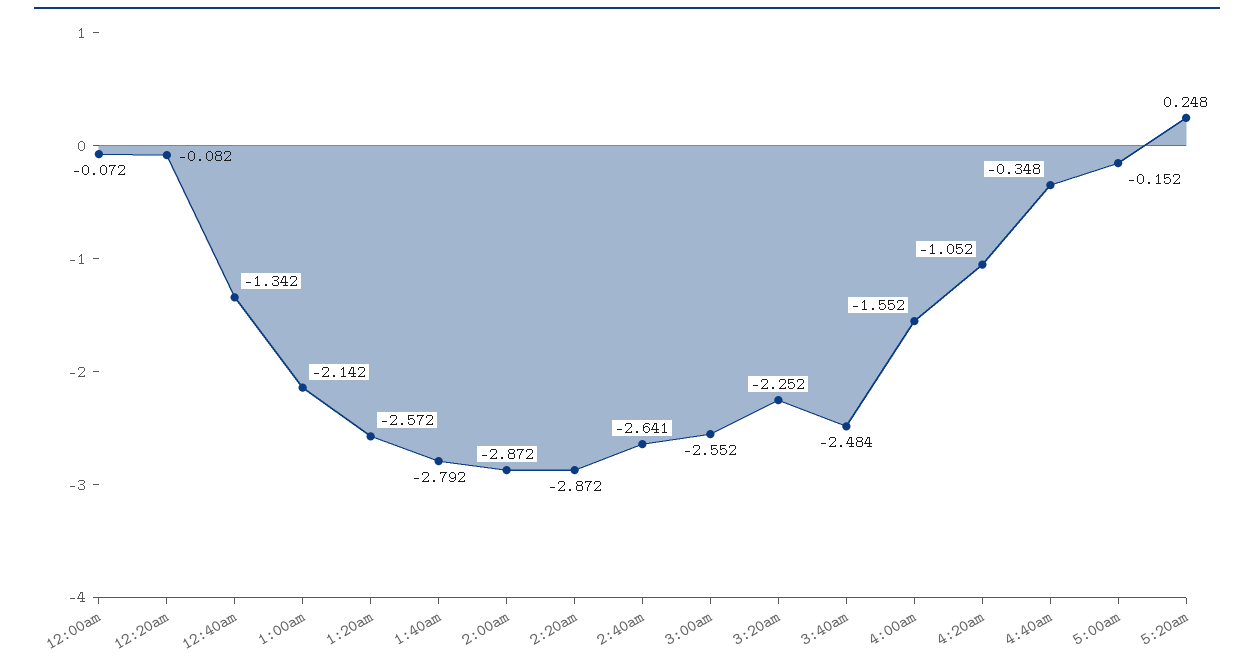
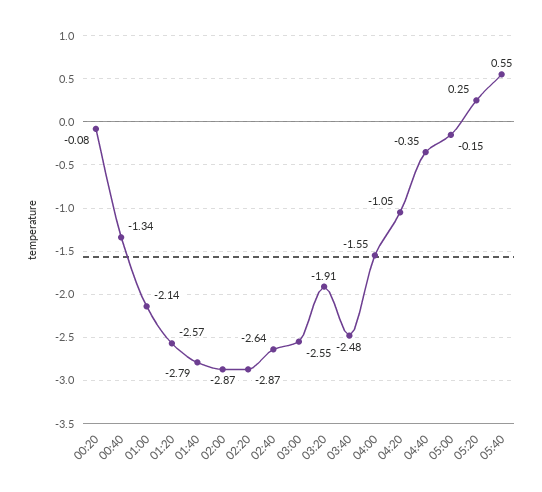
12:00am: -0.072 -> none
3:20am: -2.252 -> -1.91
05:40: none -> 0.55

